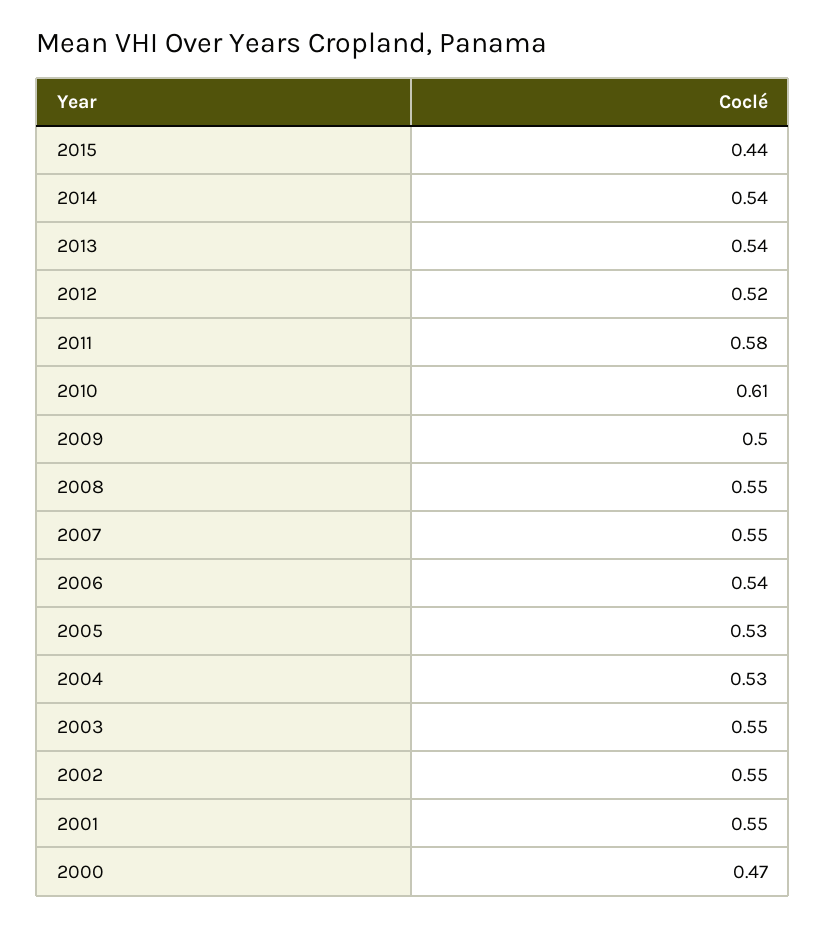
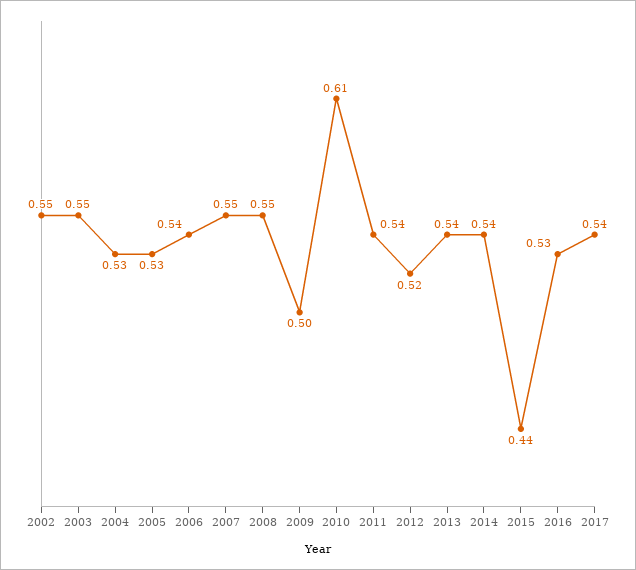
2011: 0.58 -> 0.54
2001: 0.55 -> none
2000: 0.47 -> none
2016: none -> 0.53
2017: none -> 0.54

